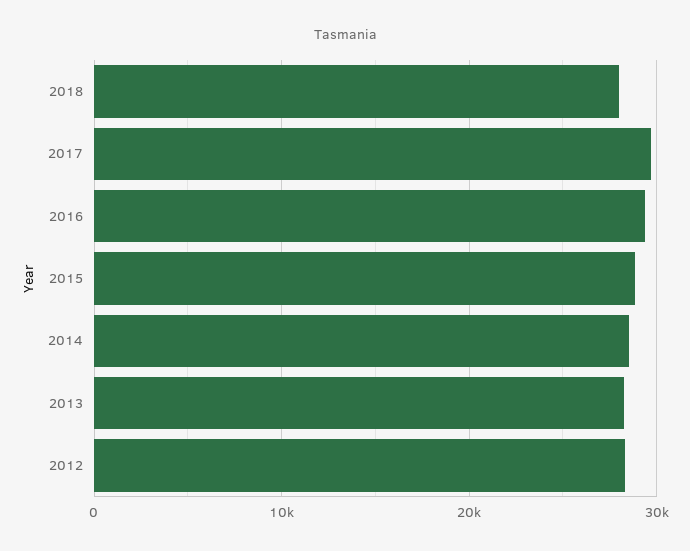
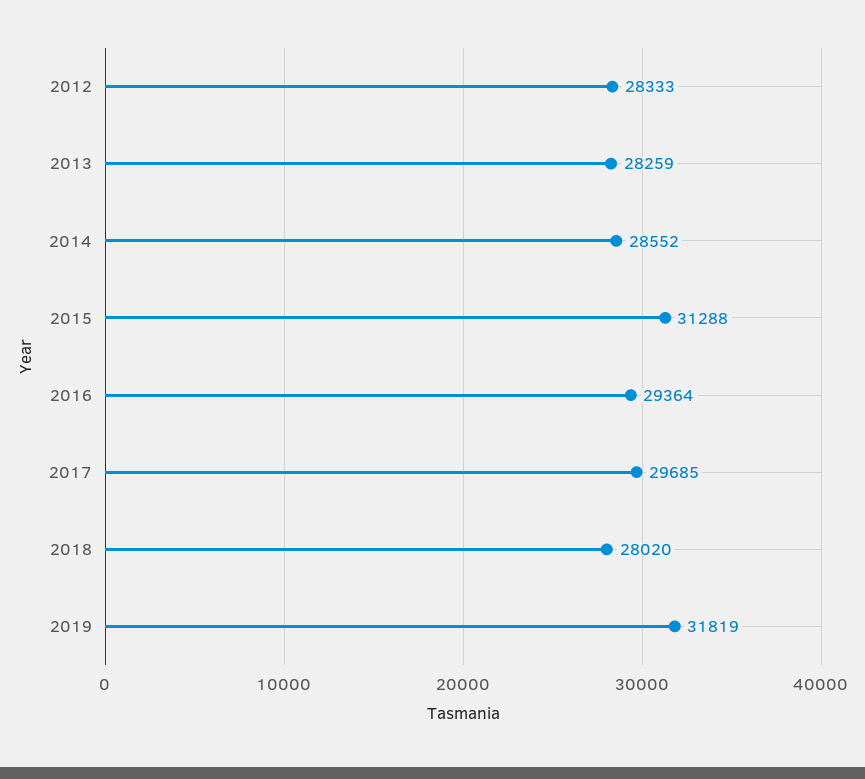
2015: 29000 -> 31288
2019: none -> 31819

